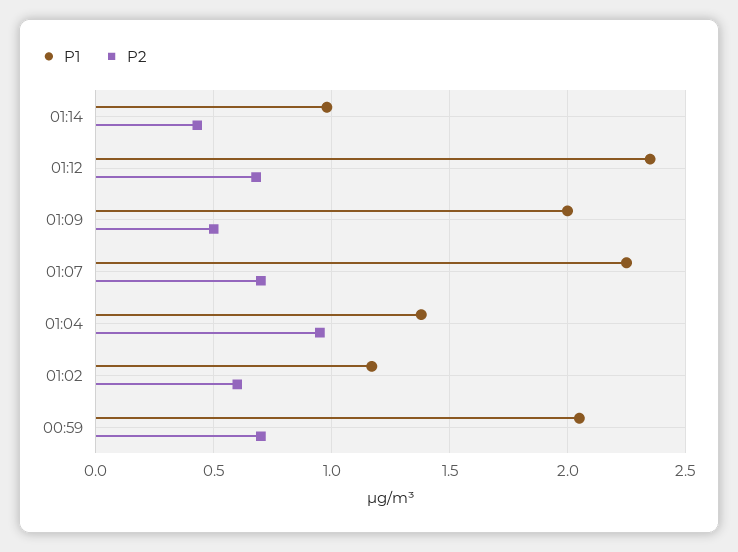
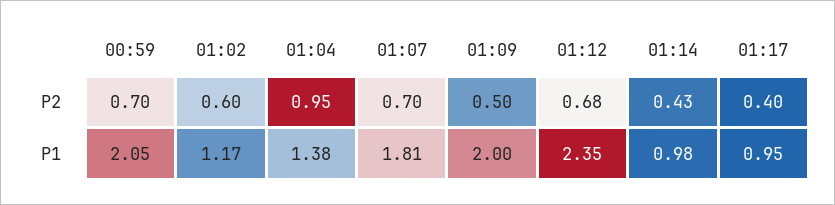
P1, 01:07: 2.25 -> 1.81
P2, 01:17: none -> 0.4
P1, 01:17: none -> 0.95

